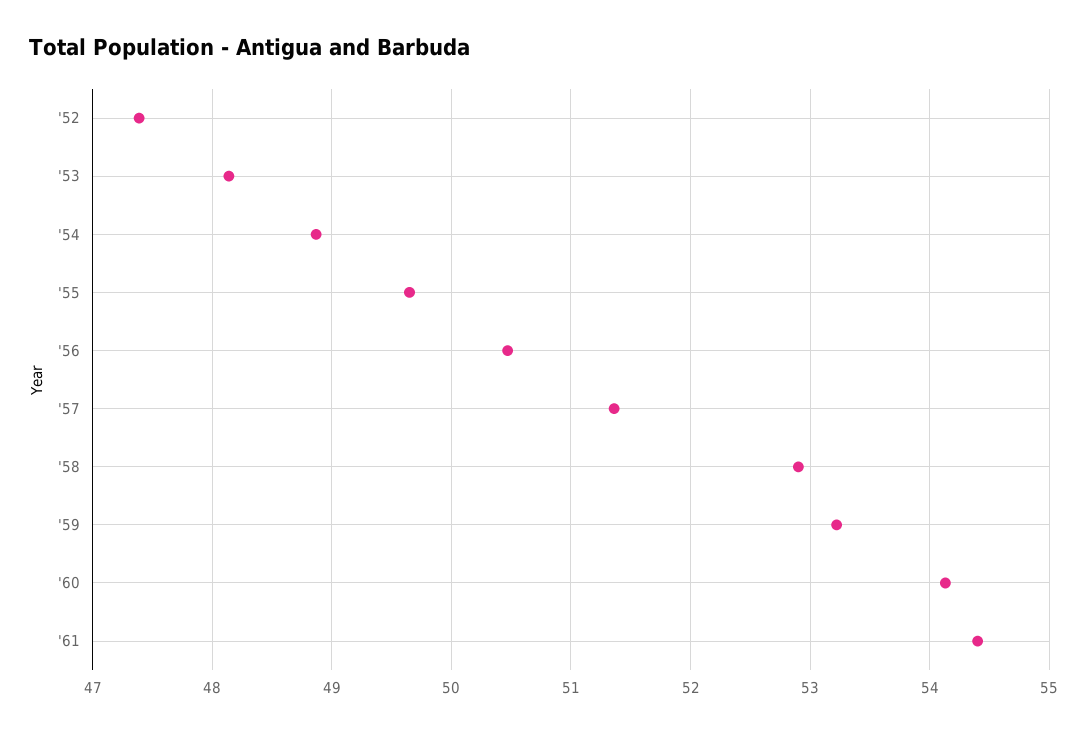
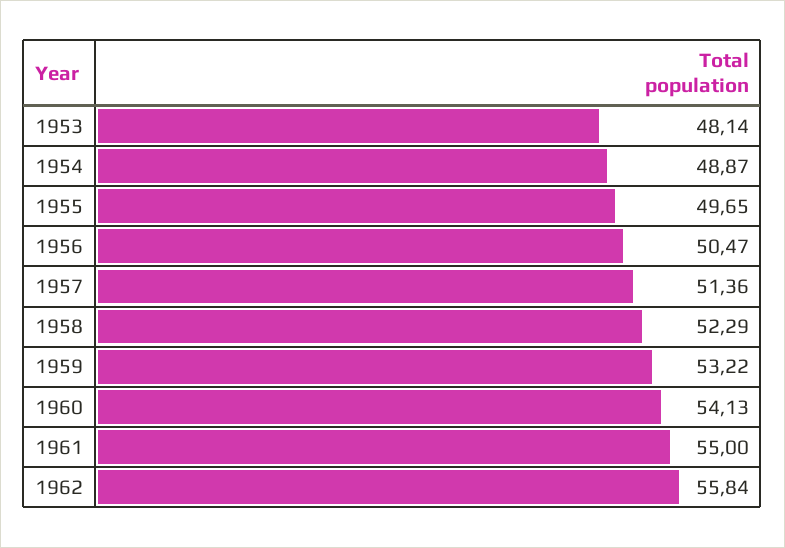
'52: 47.4 -> none
'58: 52.9 -> 52.29
'61: 54.4 -> 55
1962: none -> 55.84

